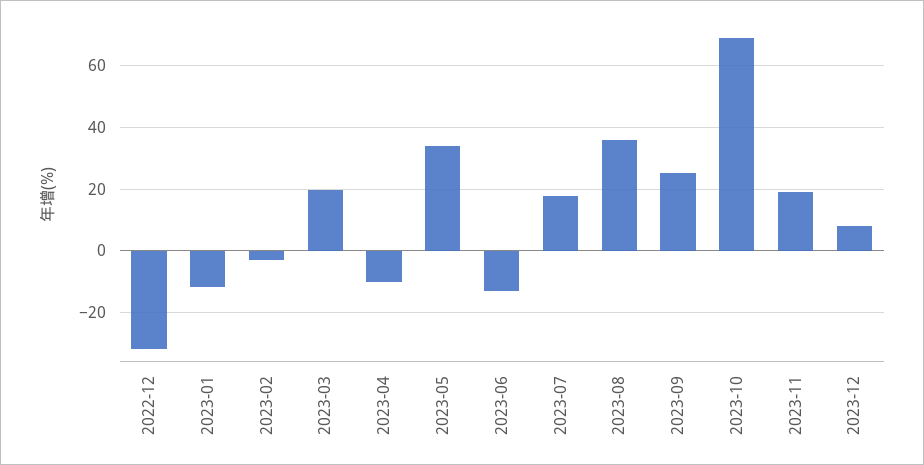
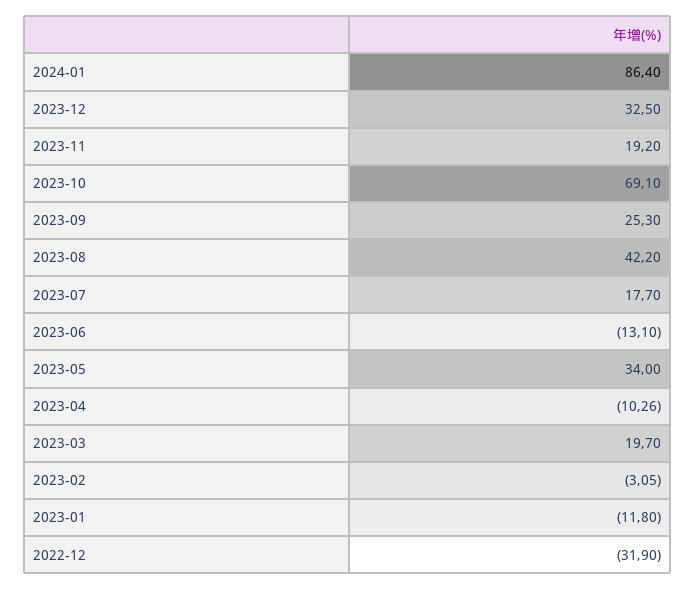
2023-08: 36 -> 42.2
2023-12: 8 -> 32.5
2024-01: none -> 86.4

